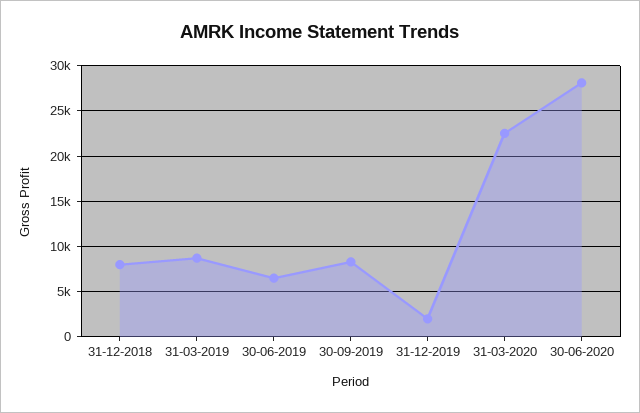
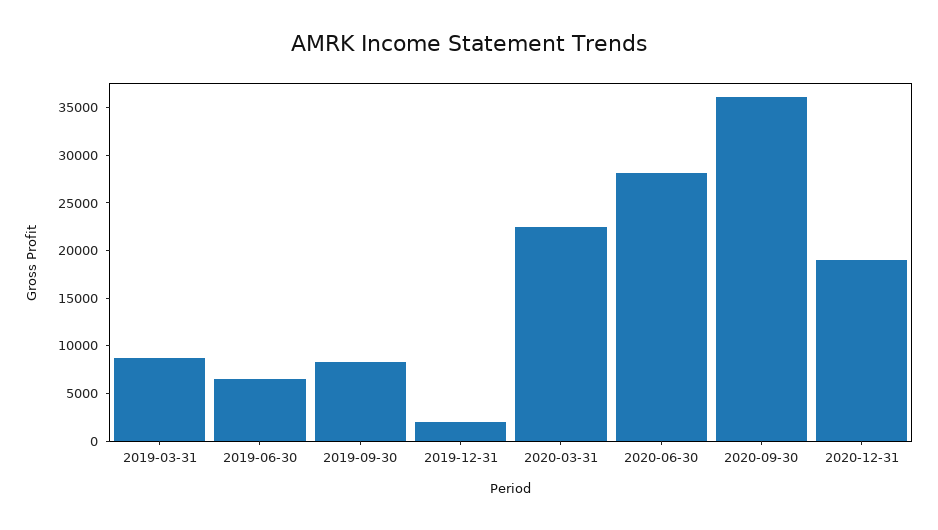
31-12-2018: 8000 -> none
2020-09-30: none -> 36000
2020-12-31: none -> 19000

